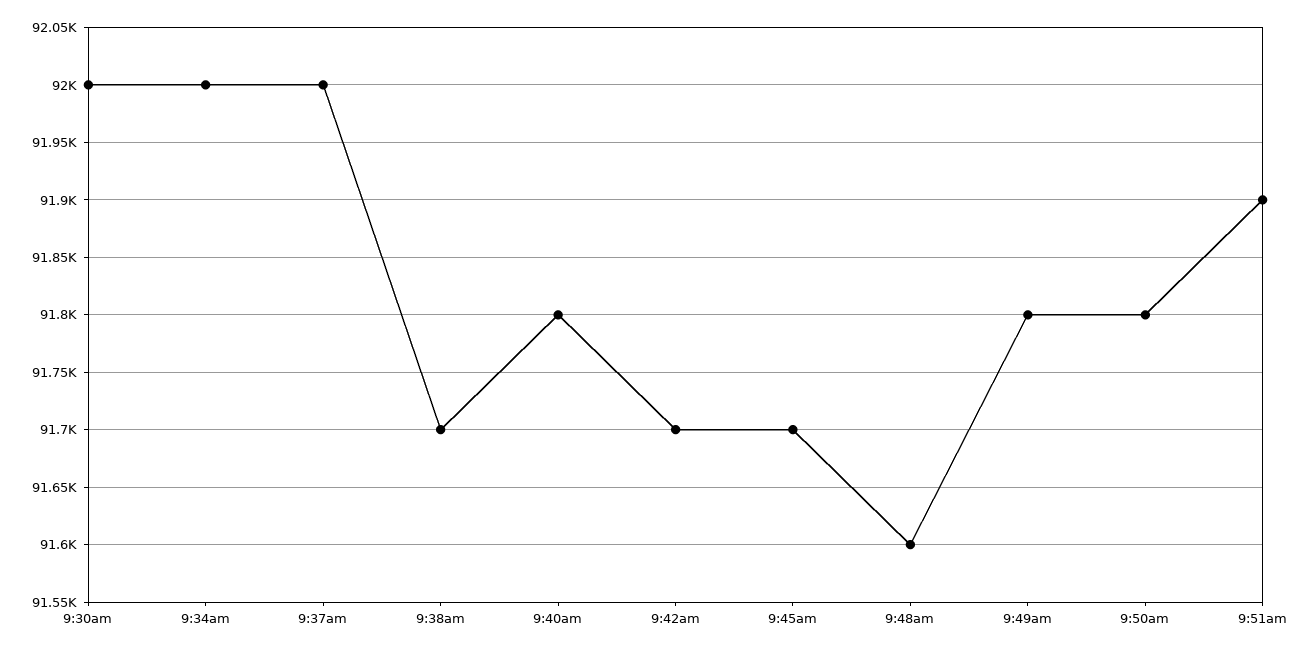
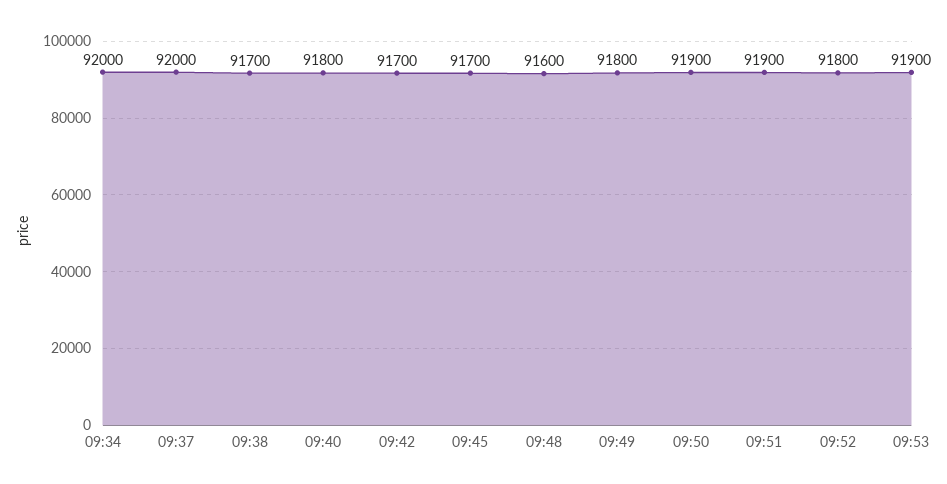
9:30am: 92000 -> none
9:50am: 91800 -> 91900
09:52: none -> 91800
09:53: none -> 91900

